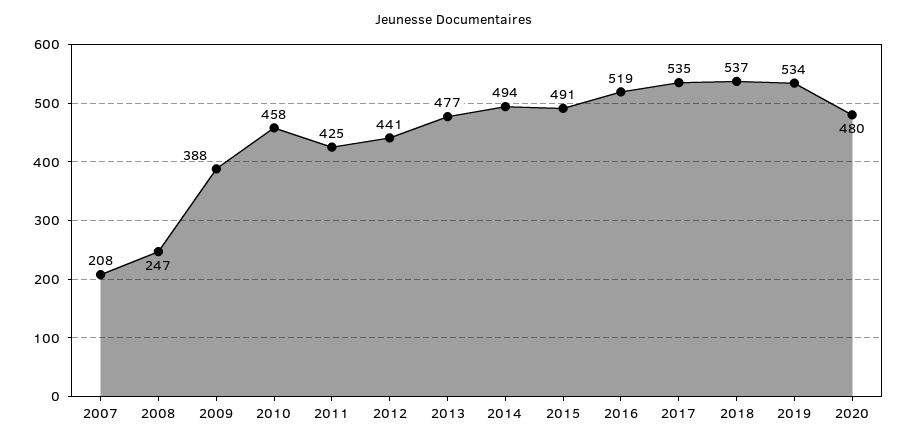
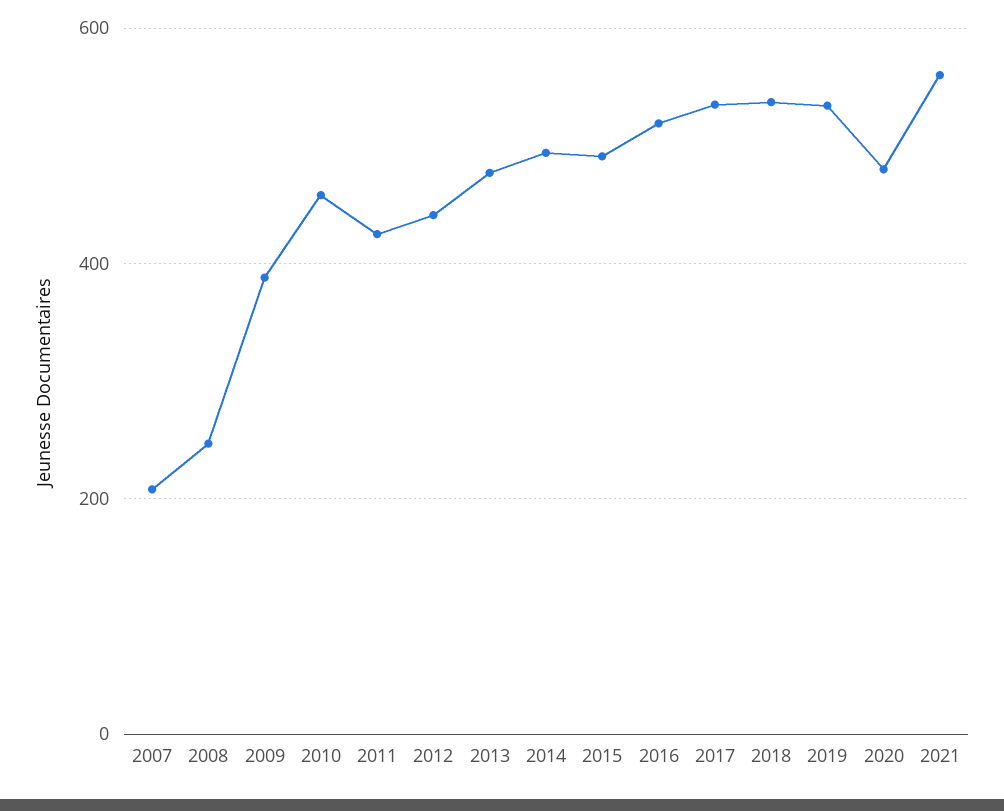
2021: none -> 560

